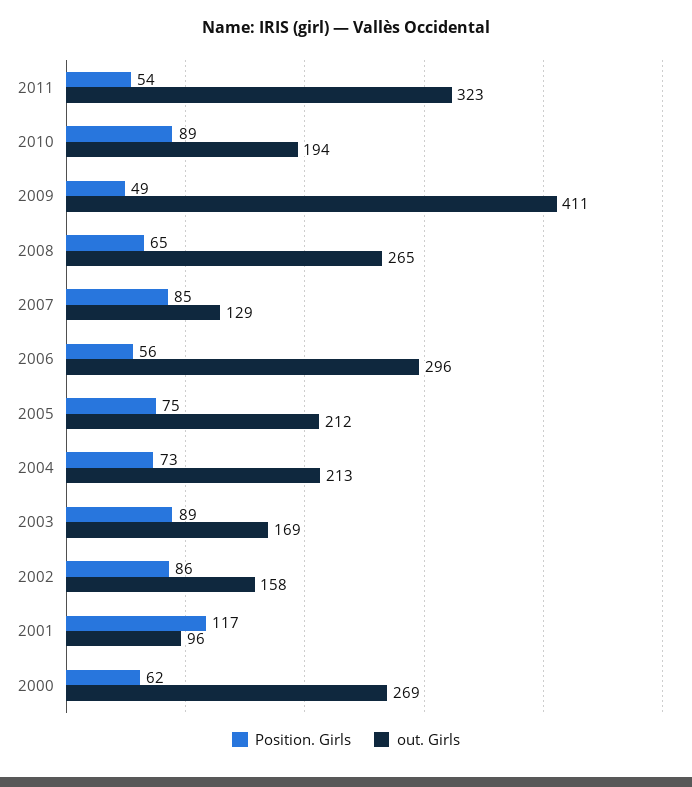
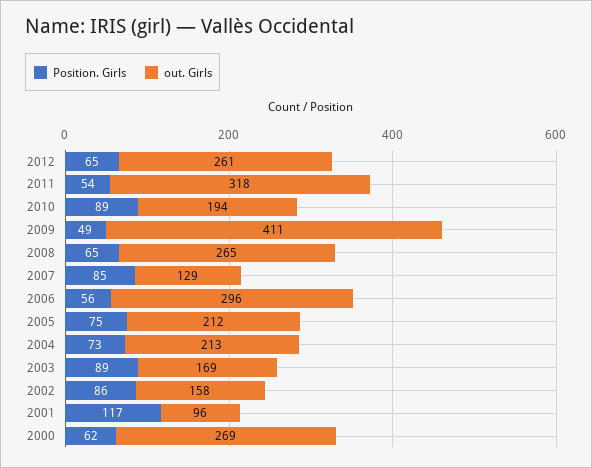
out. Girls, 2011: 323 -> 318
Position. Girls, 2012: none -> 65
out. Girls, 2012: none -> 261

